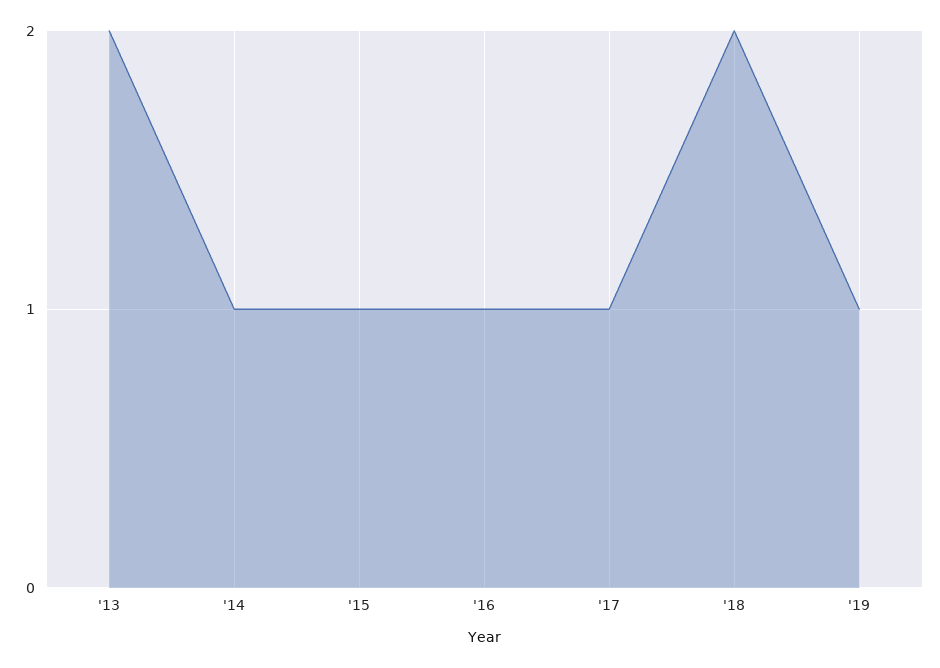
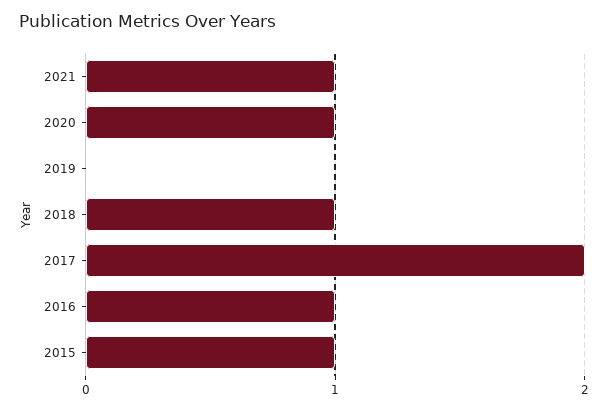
'13: 2 -> none
'14: 1 -> none
'17: 1 -> 2
'18: 2 -> 1
'19: 1 -> 0
2021: none -> 1
2020: none -> 1

